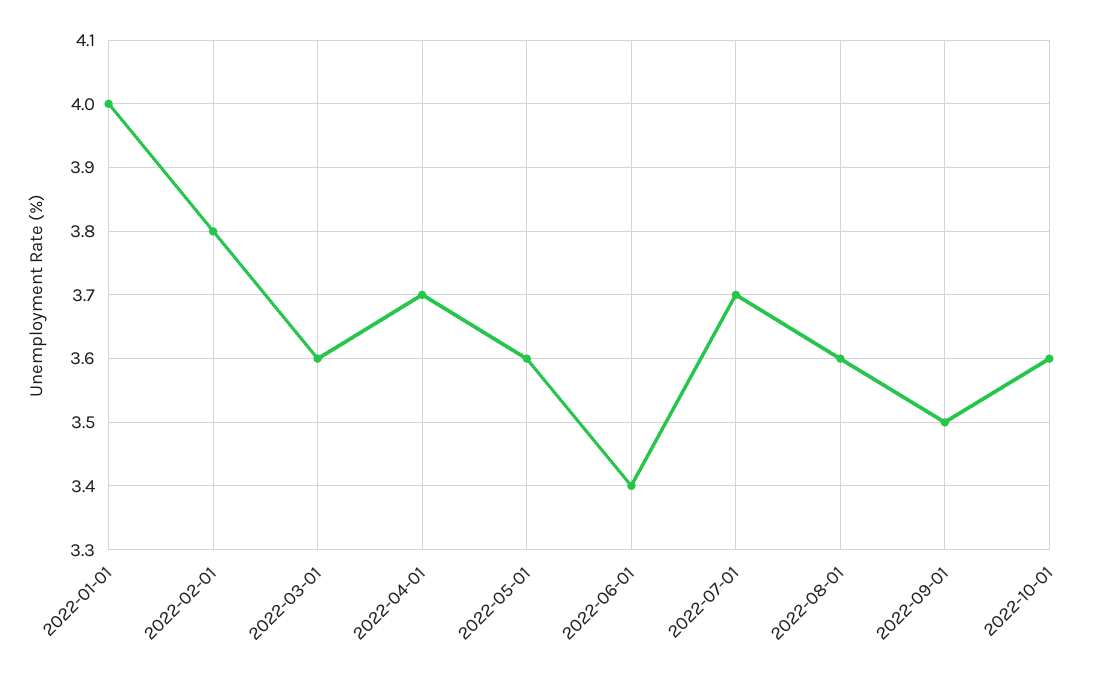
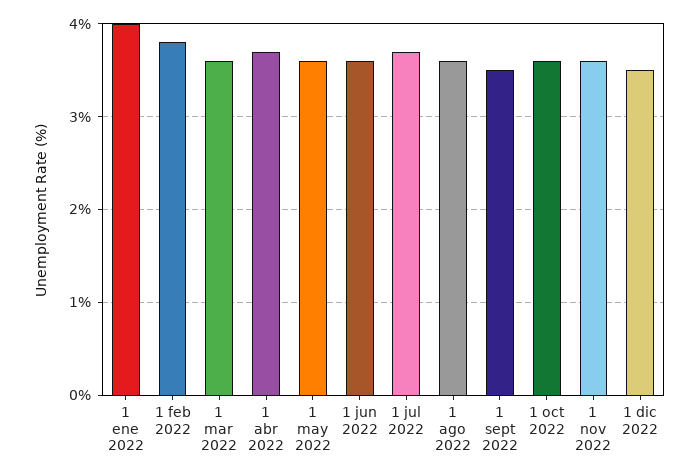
2022-06-01: 3.4 -> 3.6
1 nov 2022: none -> 3.6
1 dic 2022: none -> 3.5

